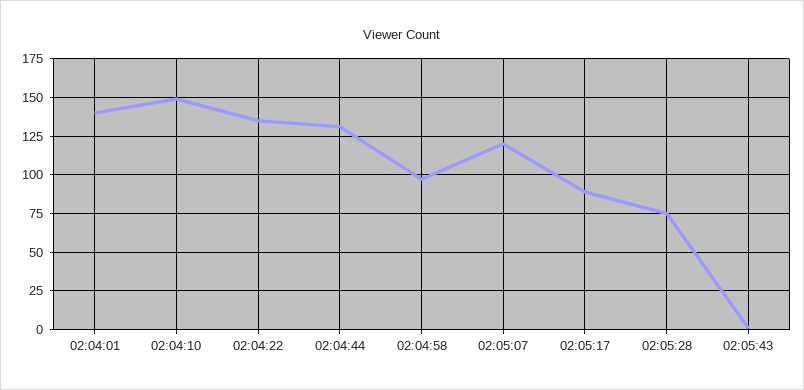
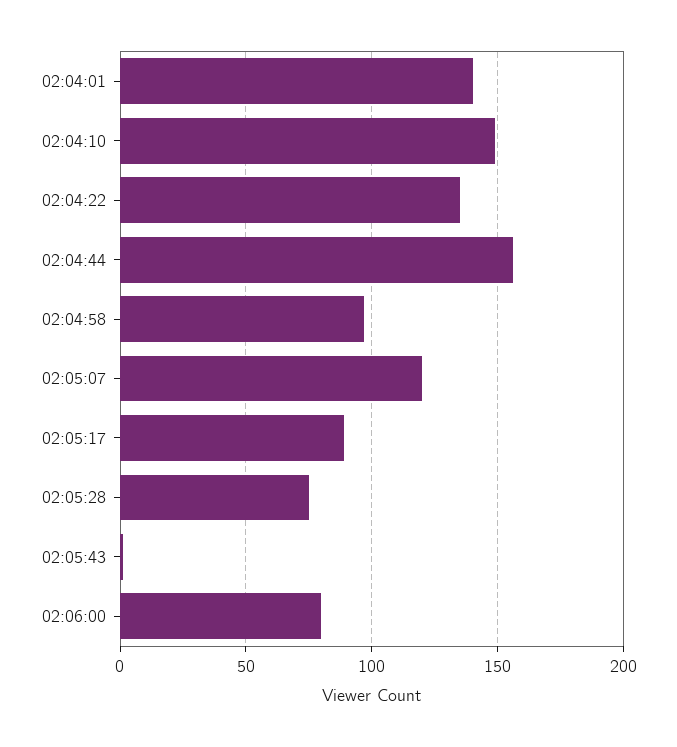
02:04:44: 130 -> 155
02:06:00: none -> 80

